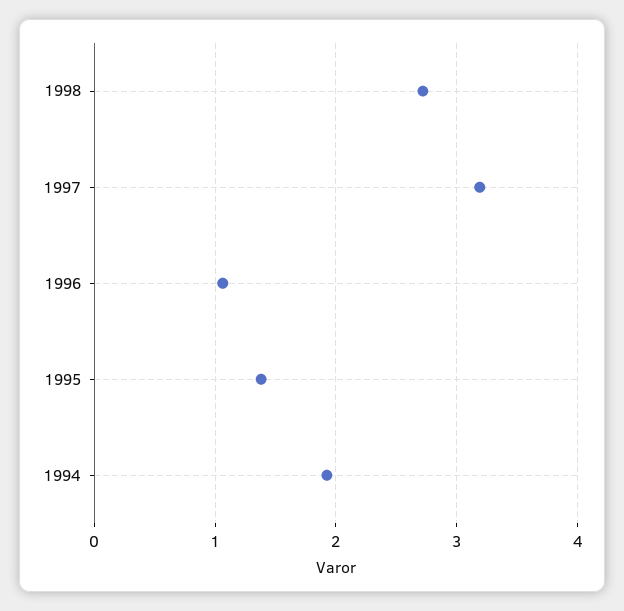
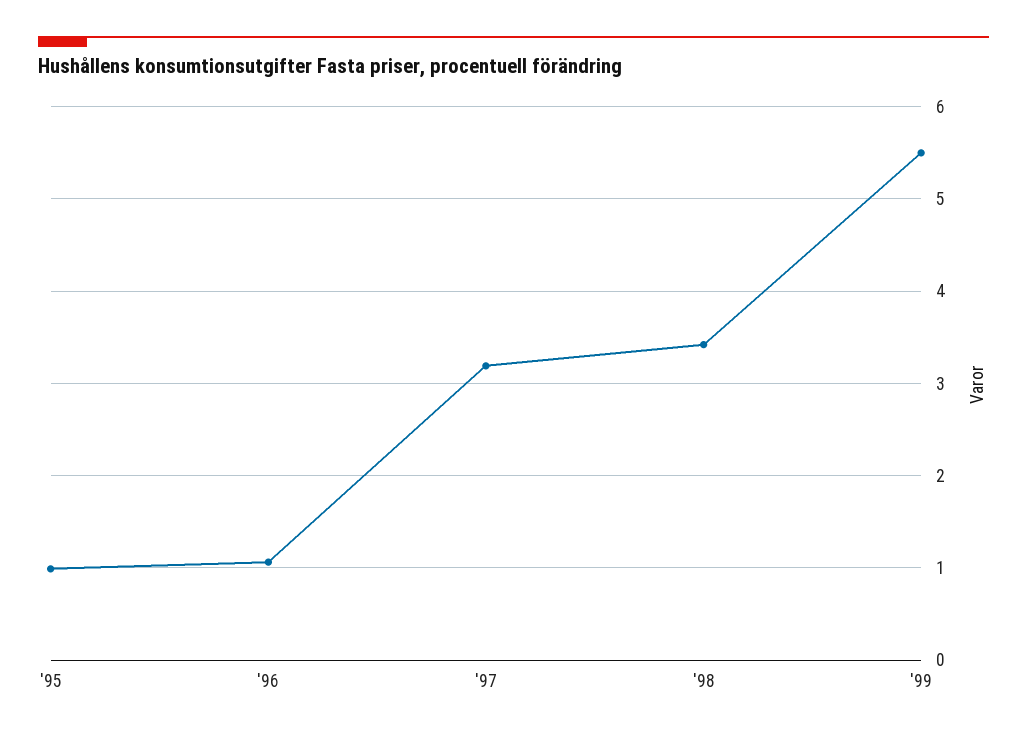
1998: 2.7 -> 3.4
1995: 1.4 -> 1
1994: 1.9 -> none
'99: none -> 5.5

